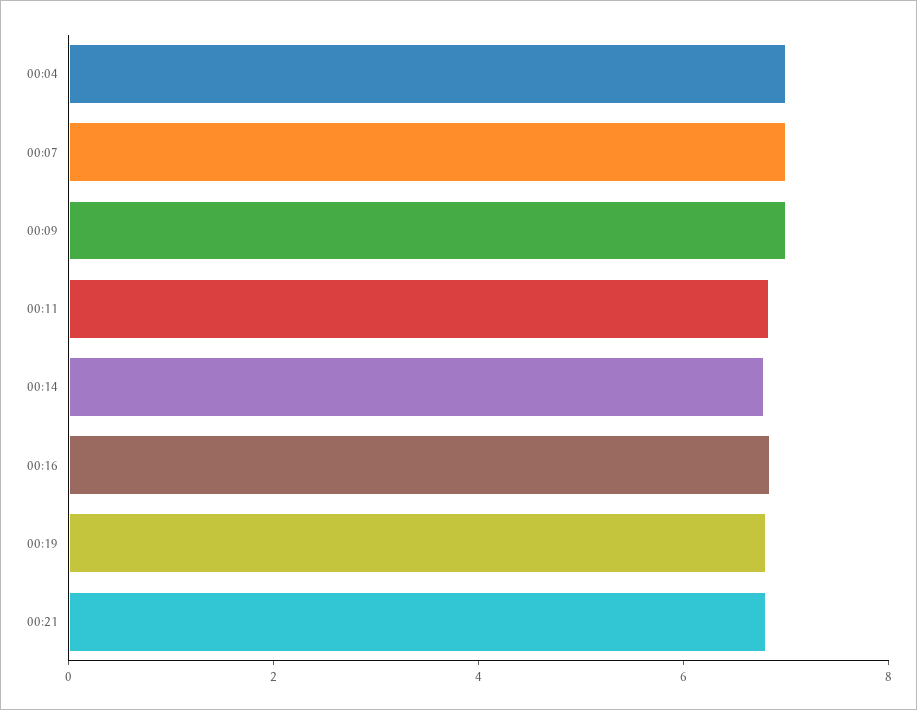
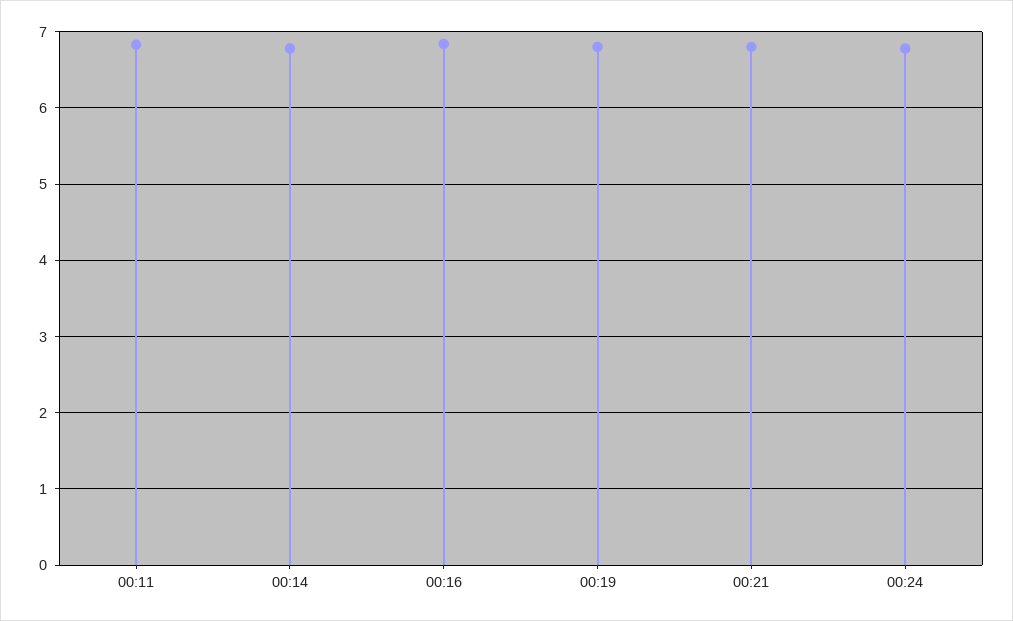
00:04: 7 -> none
00:07: 7 -> none
00:09: 7 -> none
00:24: none -> 6.8

